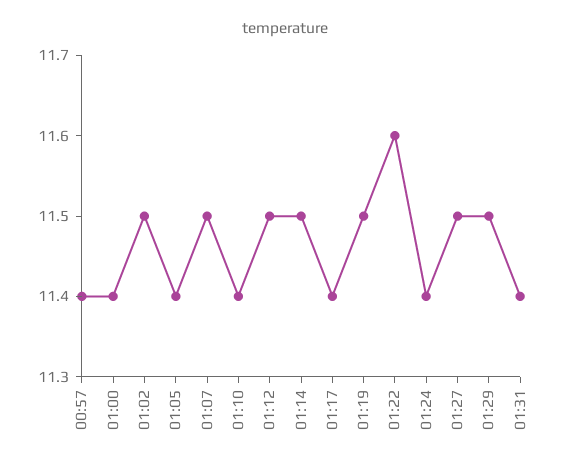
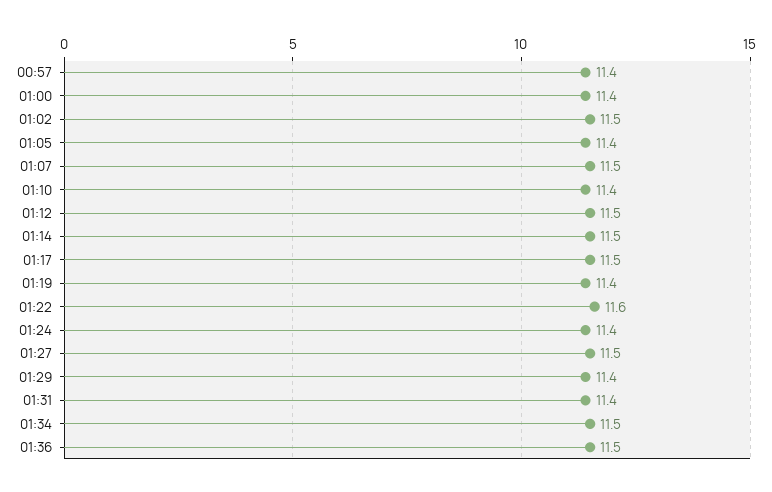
01:17: 11.4 -> 11.5
01:19: 11.5 -> 11.4
01:29: 11.5 -> 11.4
01:34: none -> 11.5
01:36: none -> 11.5

